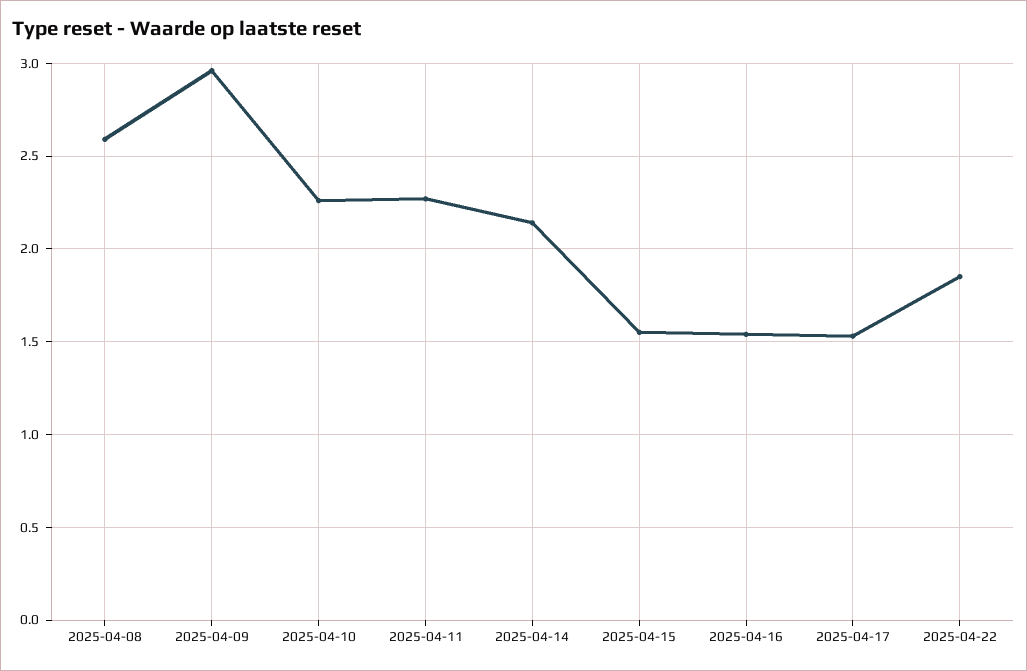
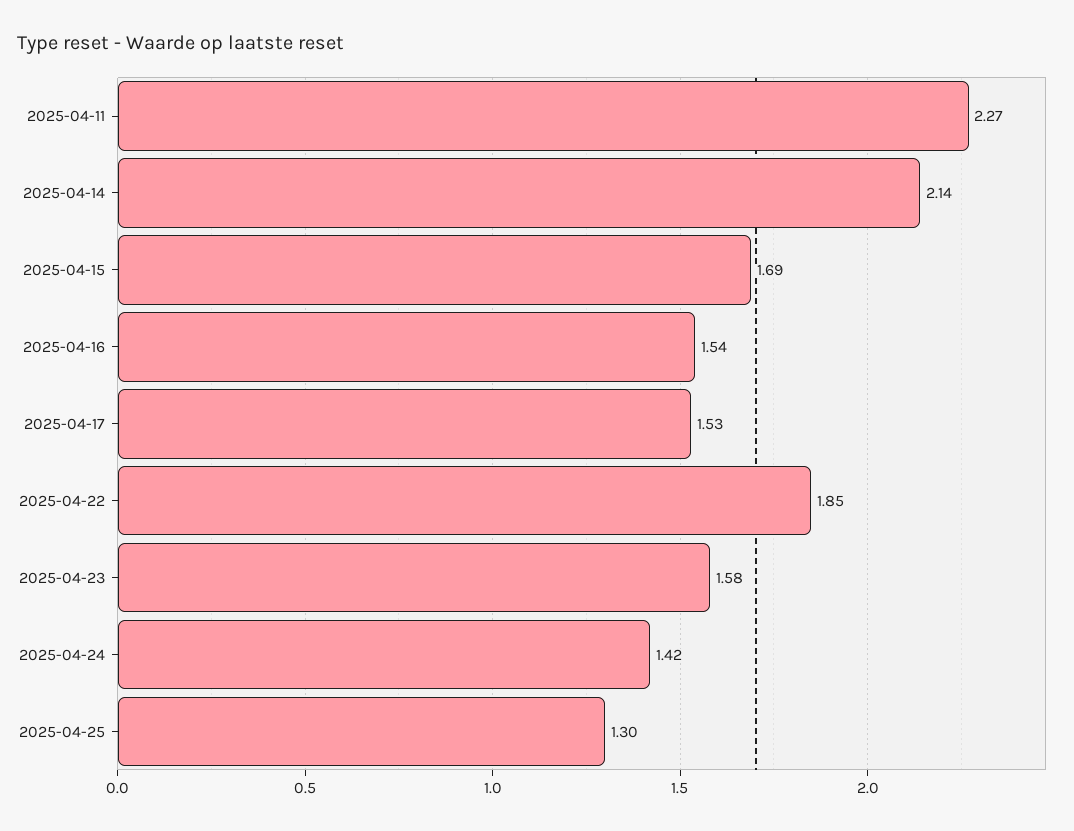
2025-04-08: 2.6 -> none
2025-04-09: 2.95 -> none
2025-04-10: 2.25 -> none
2025-04-15: 1.55 -> 1.69
2025-04-23: none -> 1.58
2025-04-24: none -> 1.42
2025-04-25: none -> 1.3

